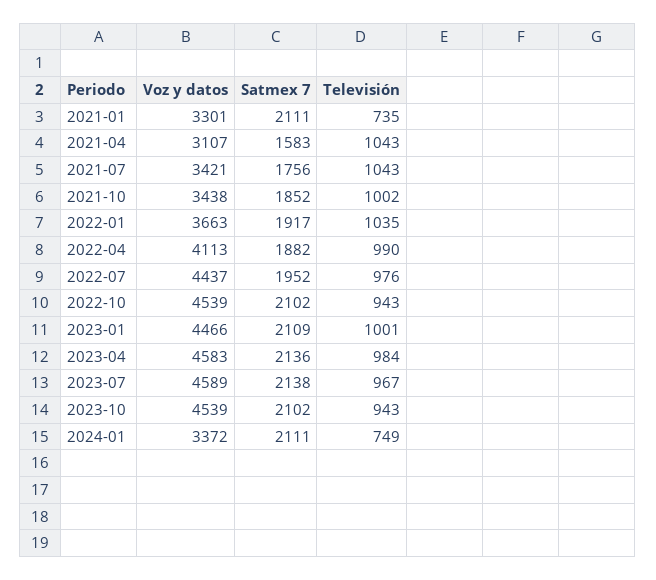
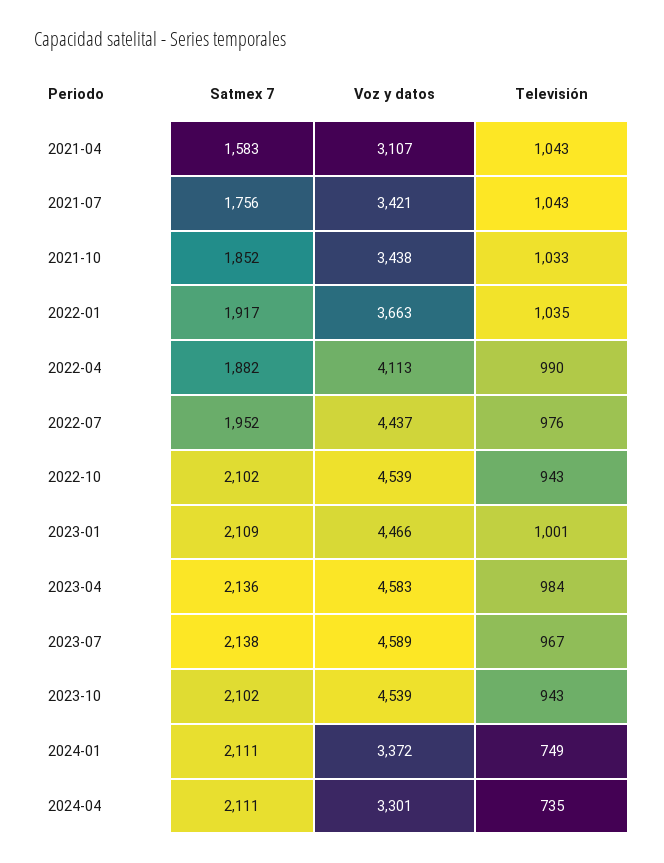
Voz y datos, 2021-01: 3301 -> none
Satmex 7, 2021-01: 2111 -> none
Televisión, 2021-01: 735 -> none
Televisión, 2021-10: 1002 -> 1033
Satmex 7, 2024-04: none -> 2111
Voz y datos, 2024-04: none -> 3301
Televisión, 2024-04: none -> 735

